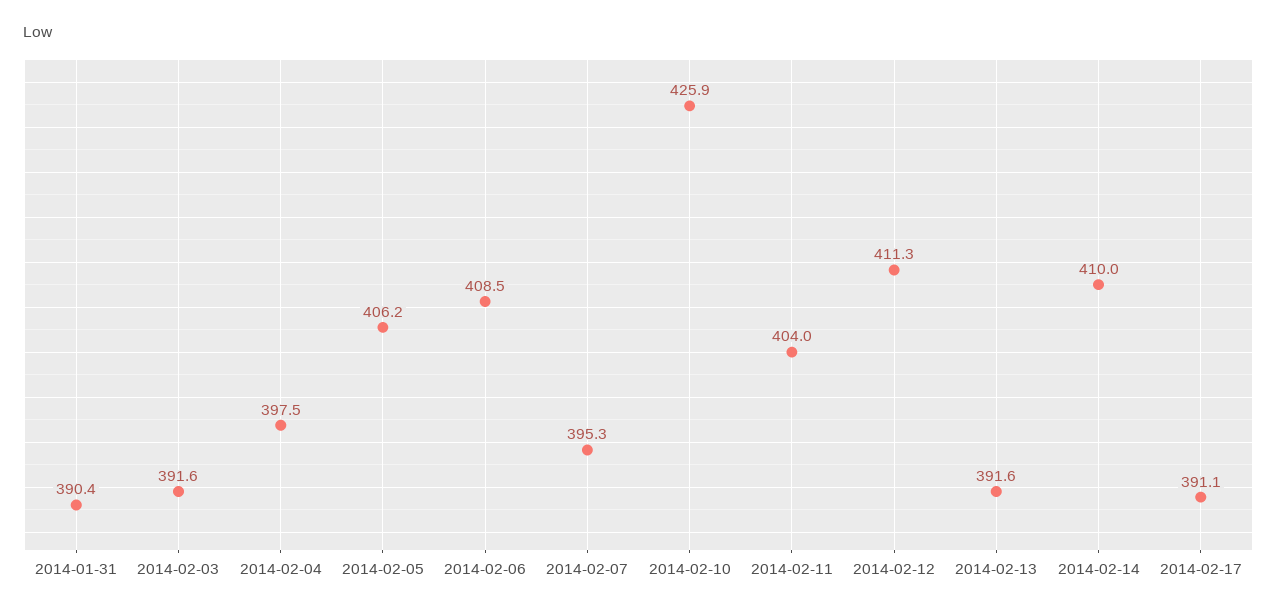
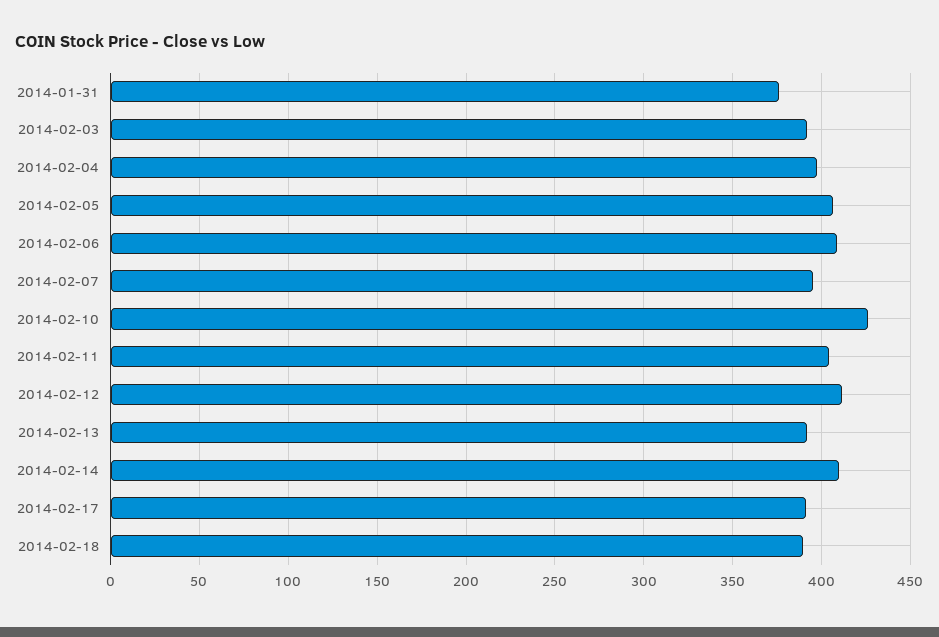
2014-01-31: 390.4 -> 375
2014-02-18: none -> 390

